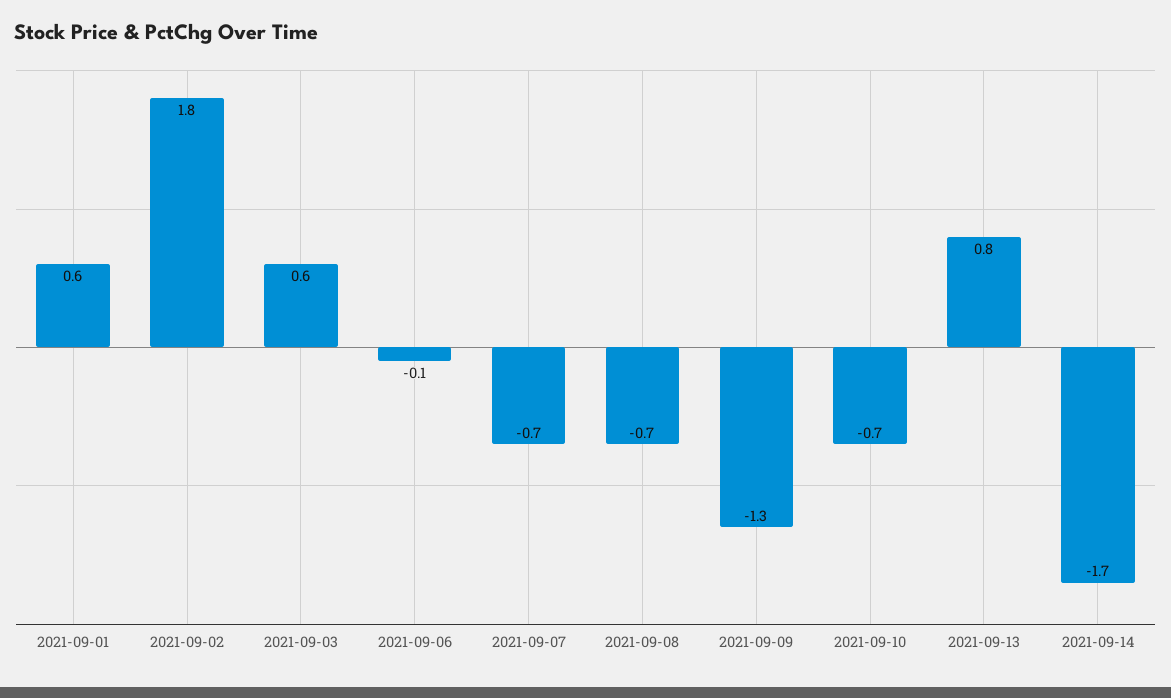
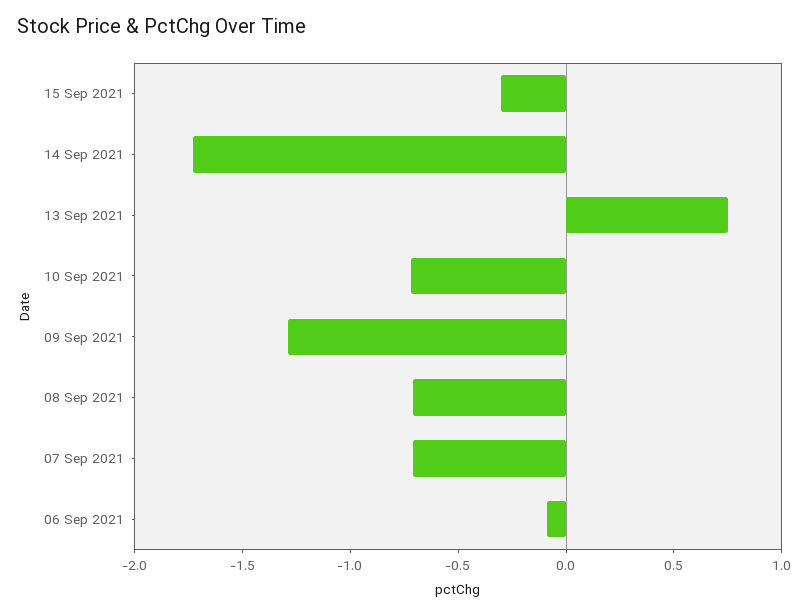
2021-09-01: 0.6 -> none
2021-09-02: 1.8 -> none
2021-09-03: 0.6 -> none
15 Sep 2021: none -> -0.3

